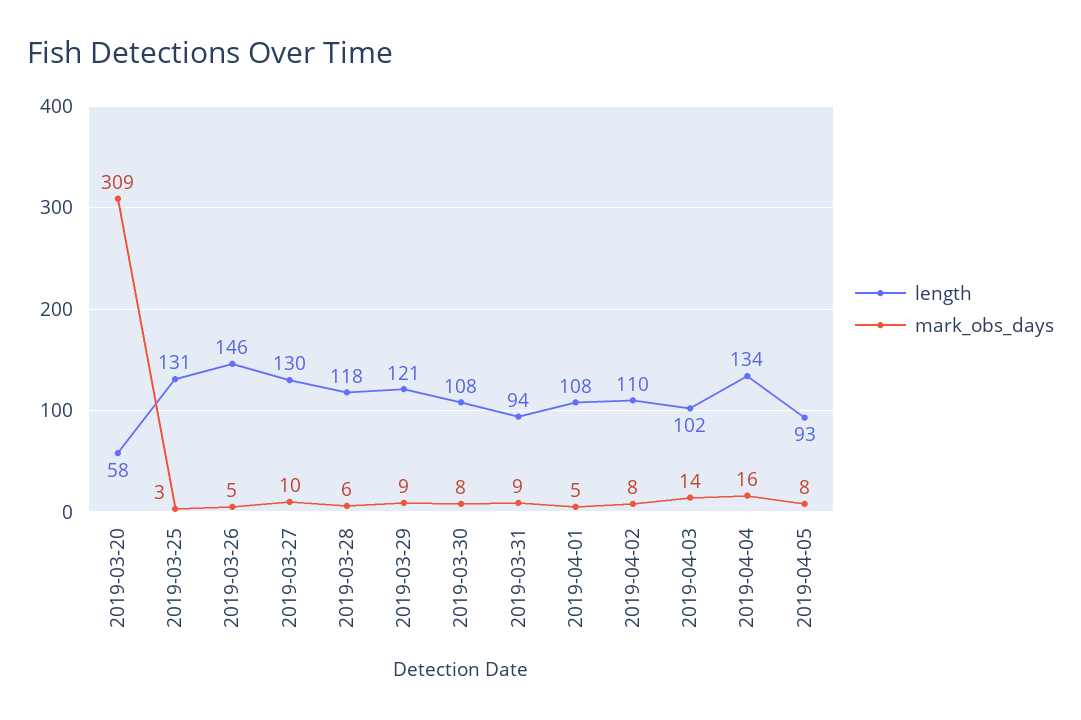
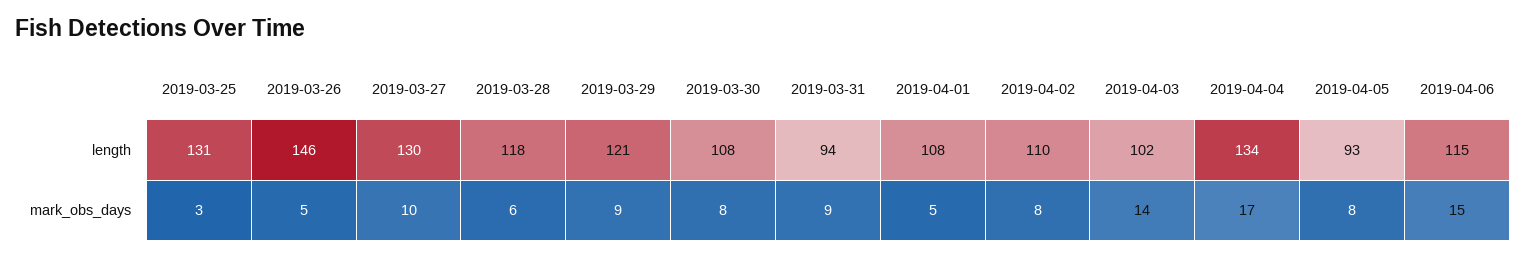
length, 2019-03-20: 58 -> none
mark_obs_days, 2019-03-20: 309 -> none
mark_obs_days, 2019-04-04: 16 -> 17
length, 2019-04-06: none -> 115
mark_obs_days, 2019-04-06: none -> 15

